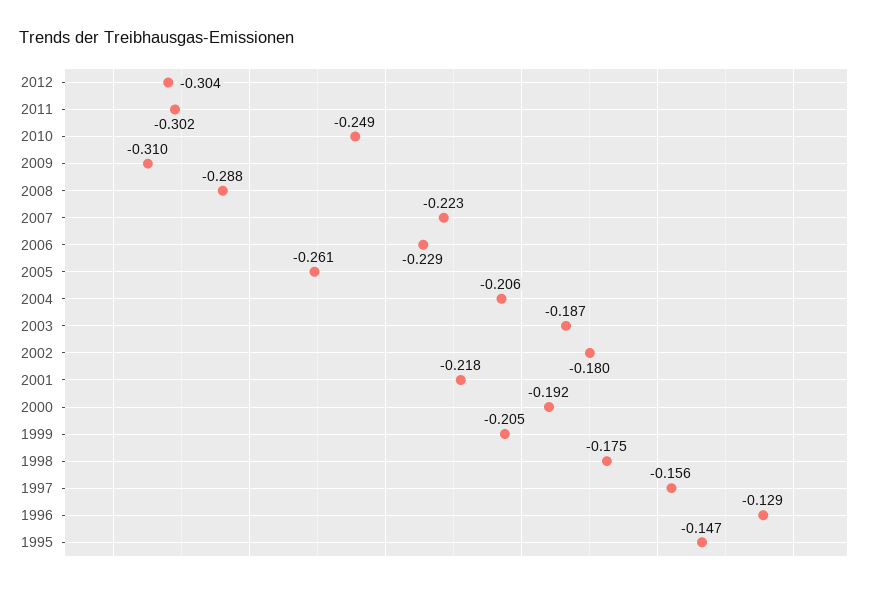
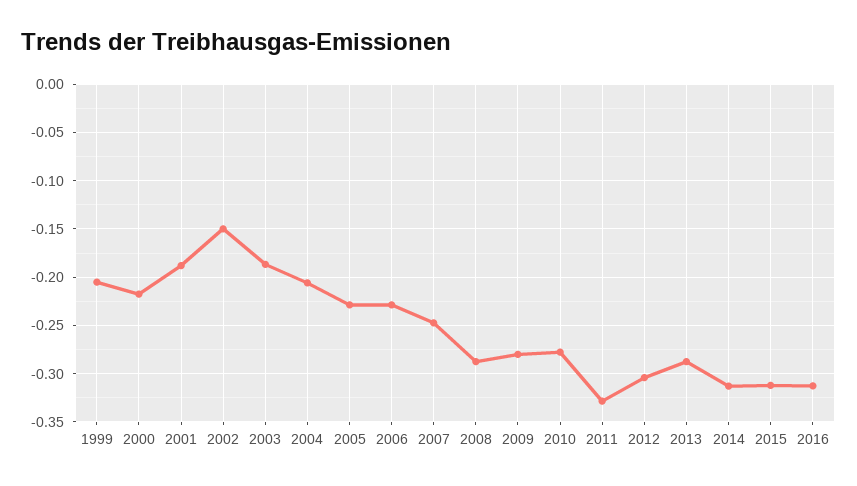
2011: -0.302 -> -0.33
2010: -0.249 -> -0.28
2009: -0.31 -> -0.28
2007: -0.223 -> -0.25
2005: -0.261 -> -0.23
2002: -0.18 -> -0.15
2001: -0.218 -> -0.19
2000: -0.192 -> -0.22
1998: -0.175 -> none
1997: -0.156 -> none
1996: -0.129 -> none
1995: -0.147 -> none
2013: none -> -0.29
2014: none -> -0.31
2015: none -> -0.31
2016: none -> -0.31

